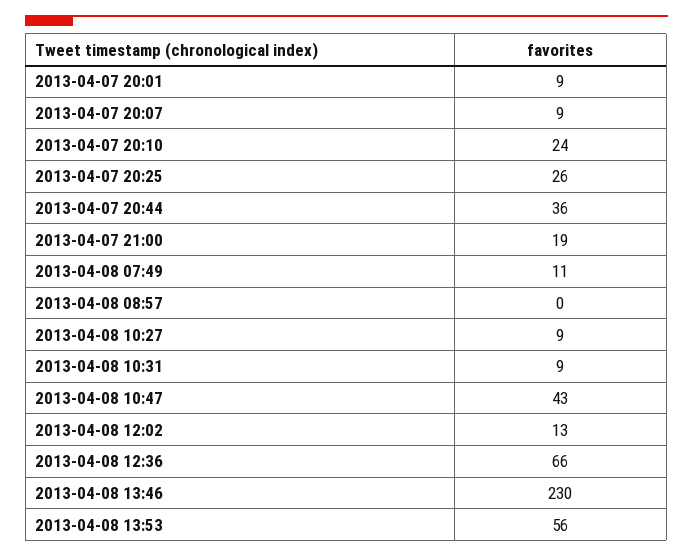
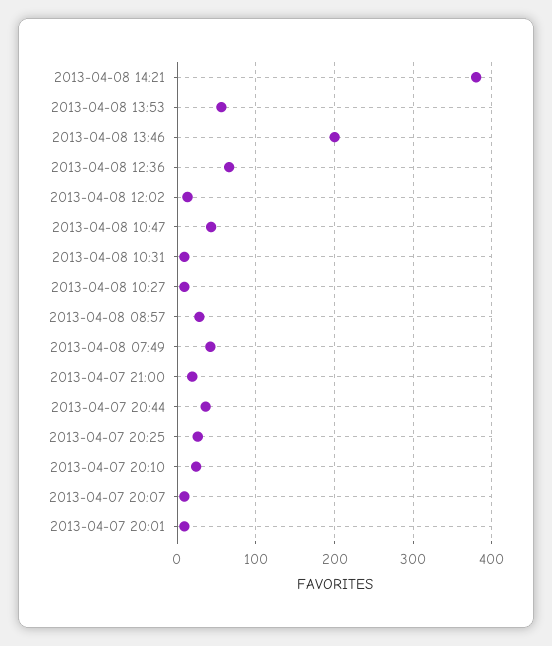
2013-04-08 07:49: 11 -> 40
2013-04-08 08:57: 0 -> 30
2013-04-08 13:46: 230 -> 200
2013-04-08 14:21: none -> 380

